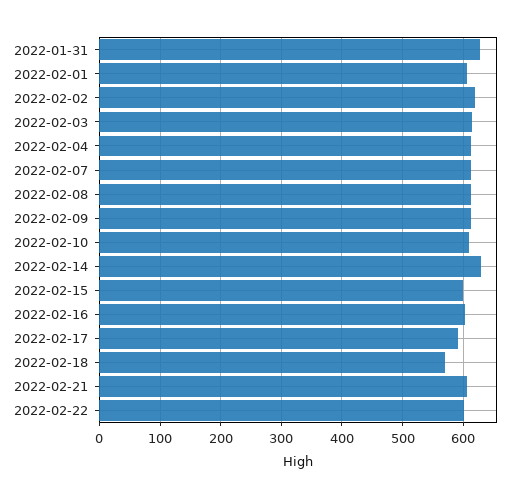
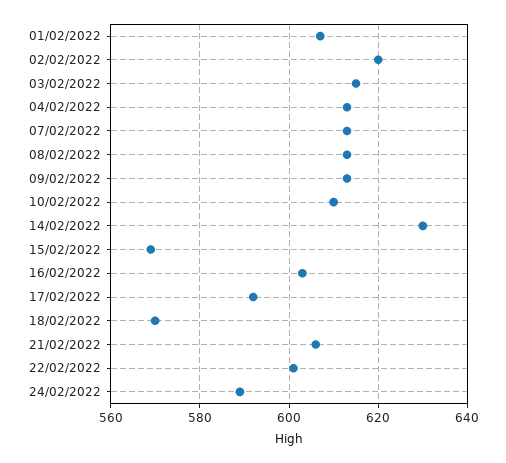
2022-01-31: 630 -> none
2022-02-15: 600 -> 570
24/02/2022: none -> 590

